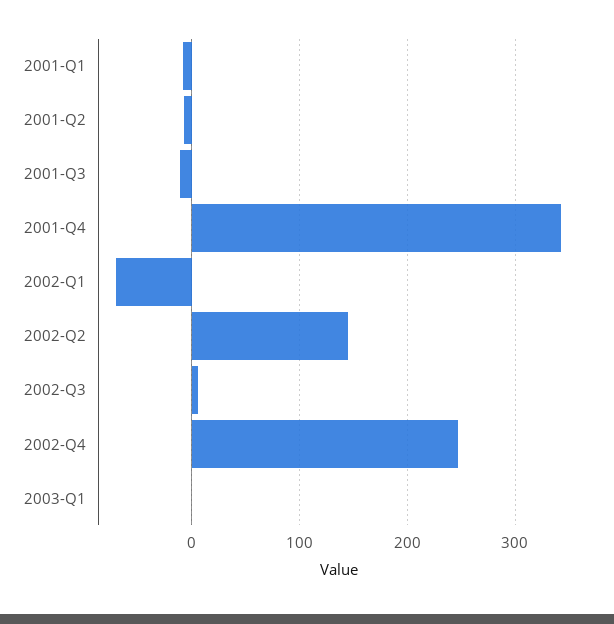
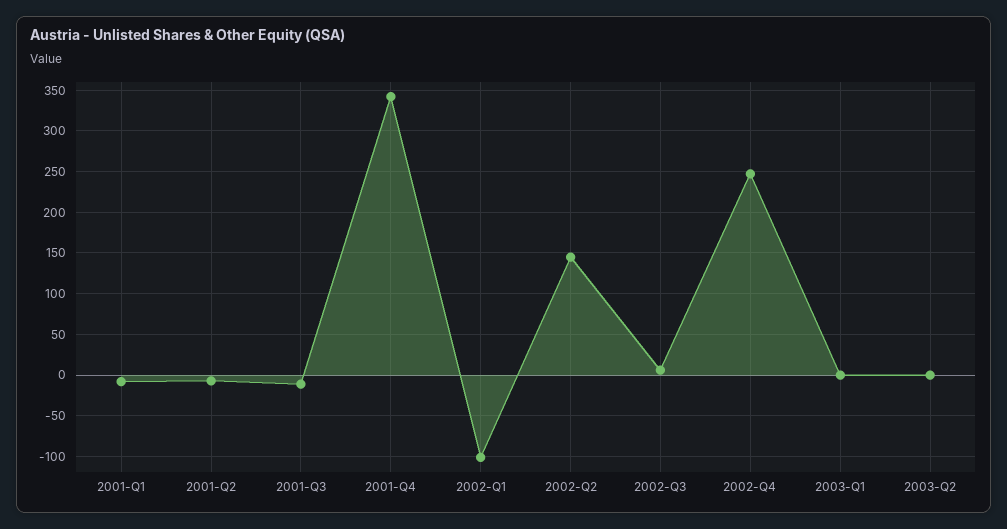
2002-Q1: -70 -> -100
2003-Q2: none -> 0

